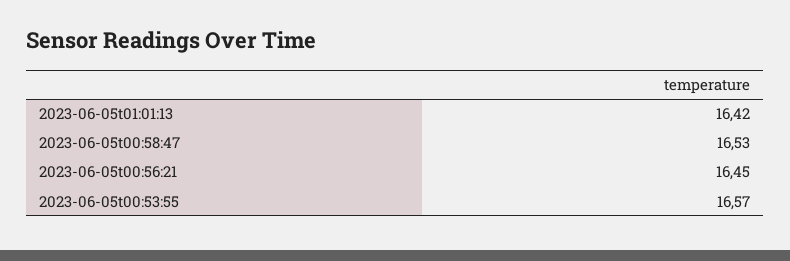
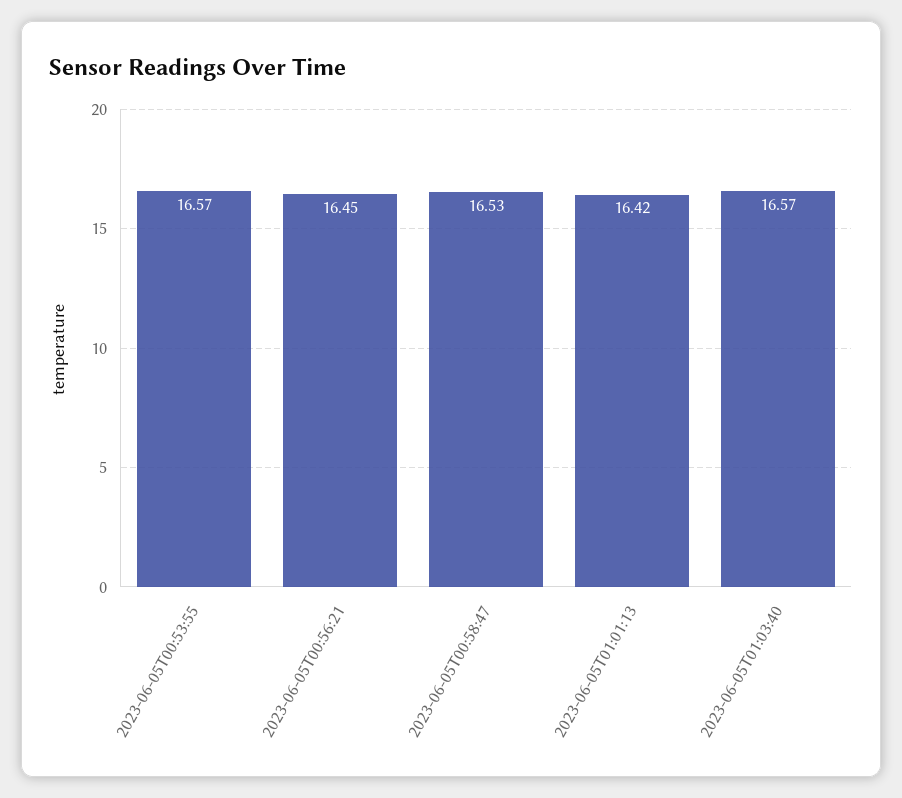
2023-06-05T01:03:40: none -> 16.57

